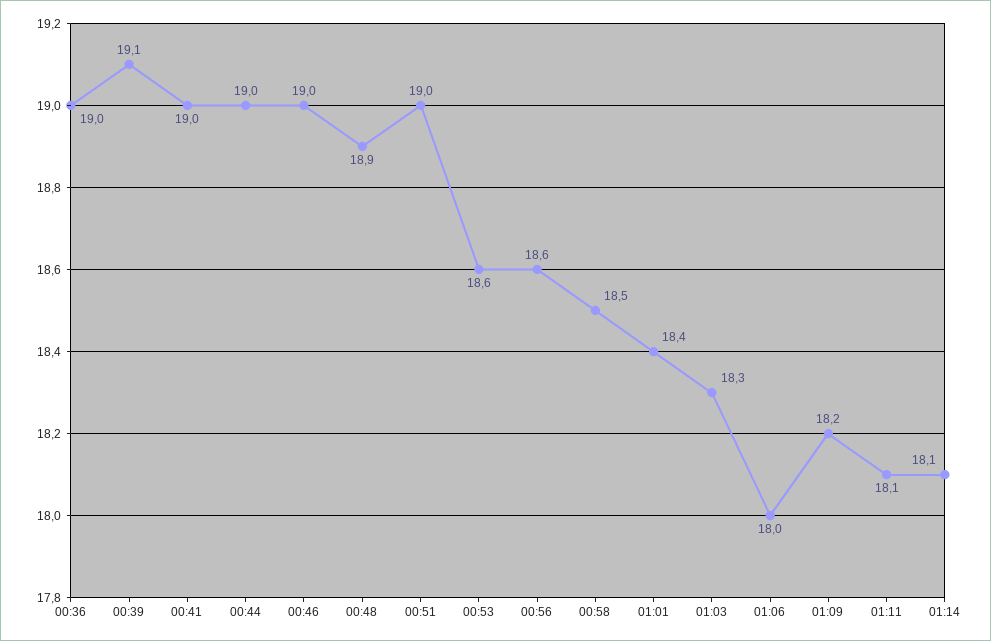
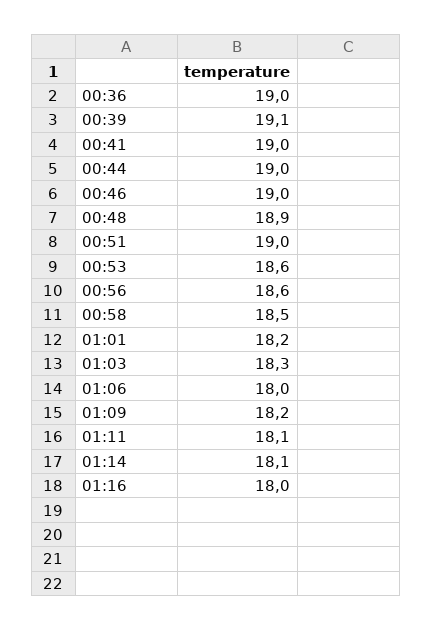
01:01: 18.4 -> 18.2
01:16: none -> 18

